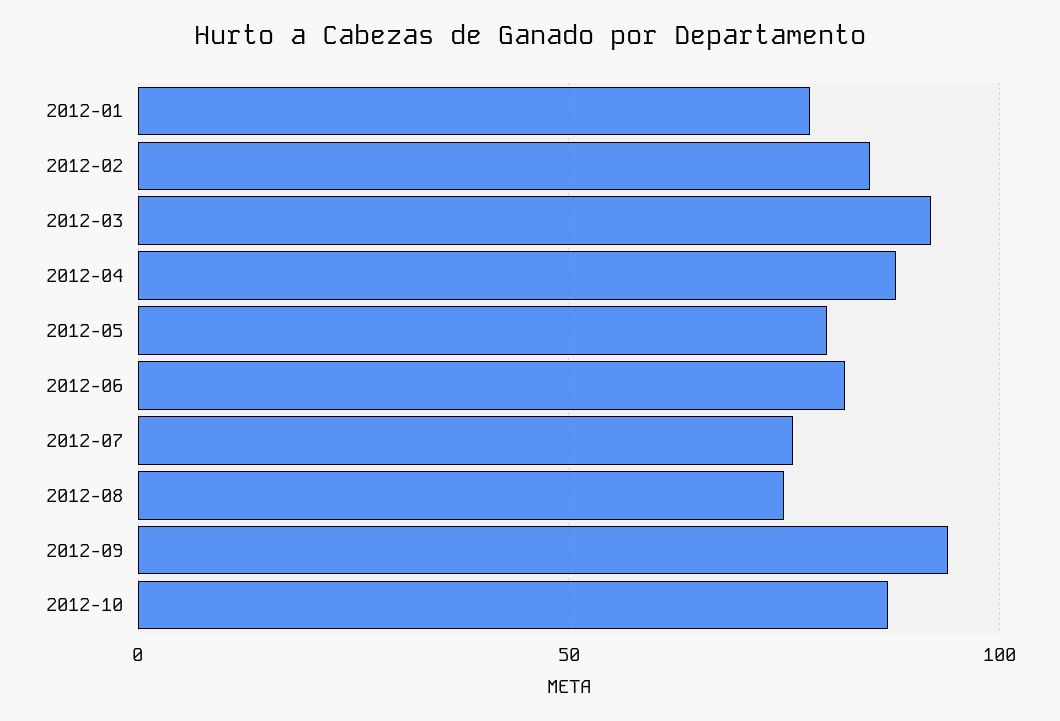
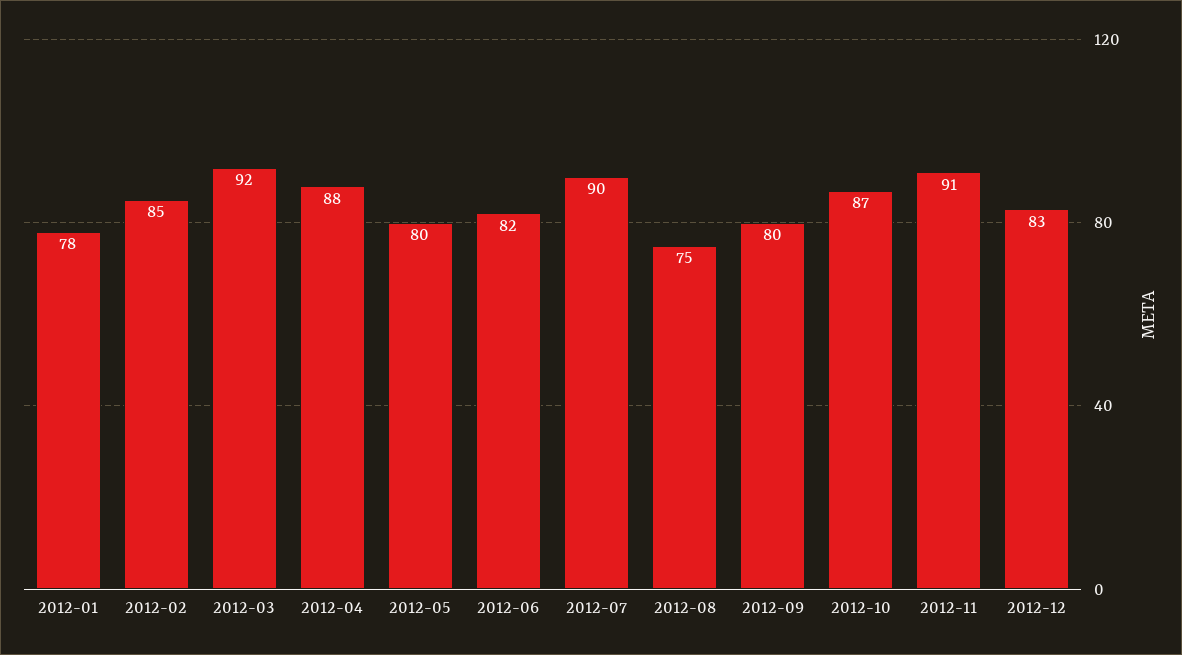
2012-07: 75 -> 90
2012-09: 95 -> 80
2012-11: none -> 91
2012-12: none -> 83

